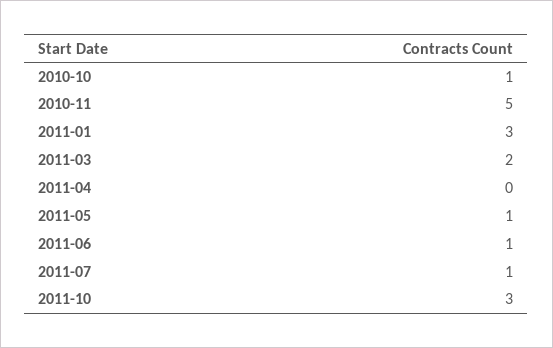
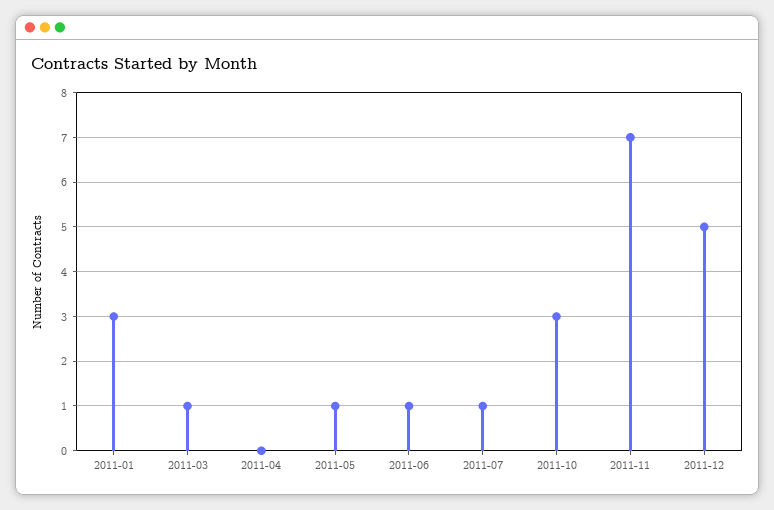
2010-10: 1 -> none
2010-11: 5 -> none
2011-03: 2 -> 1
2011-11: none -> 7
2011-12: none -> 5

